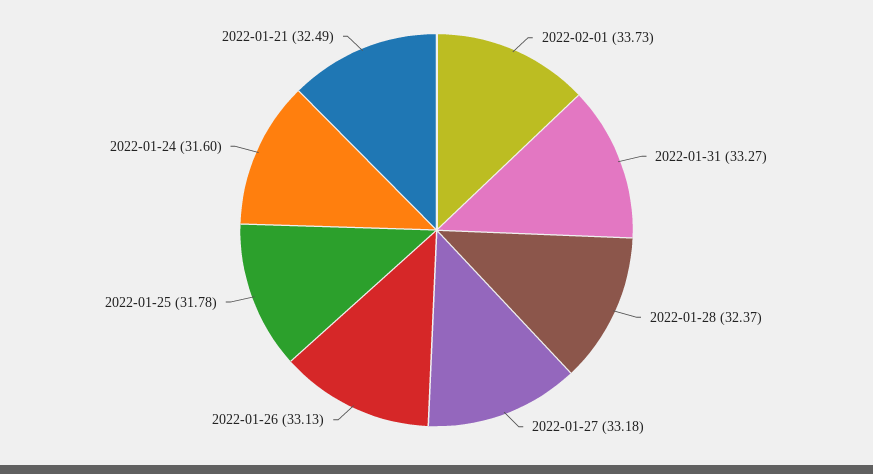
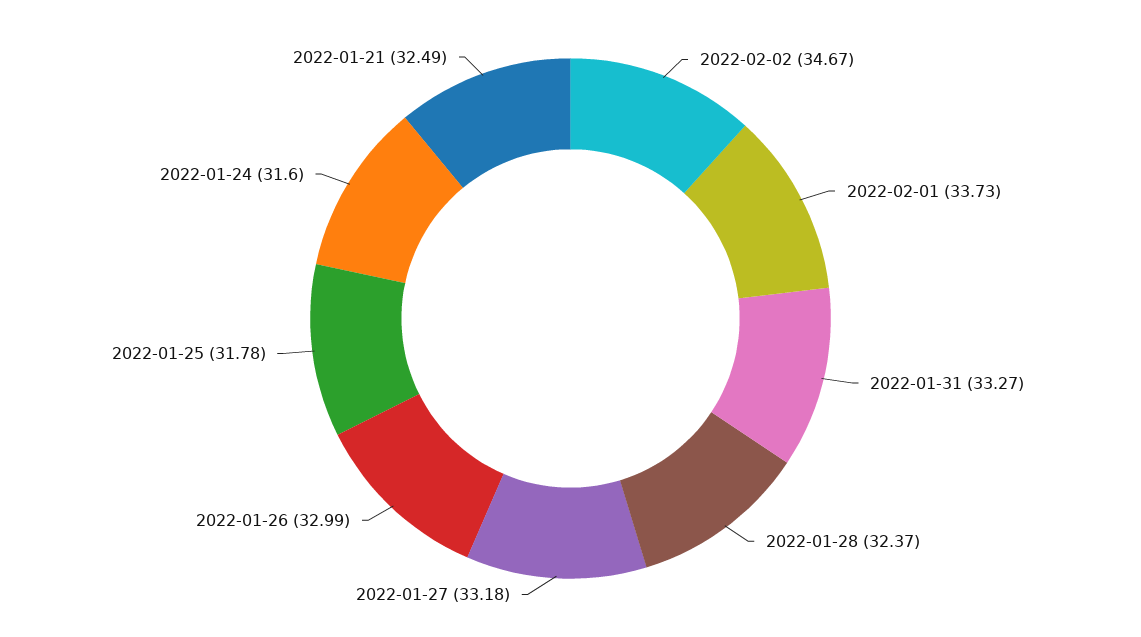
2022-01-26: 33.13 -> 32.99
2022-02-02: none -> 34.67

